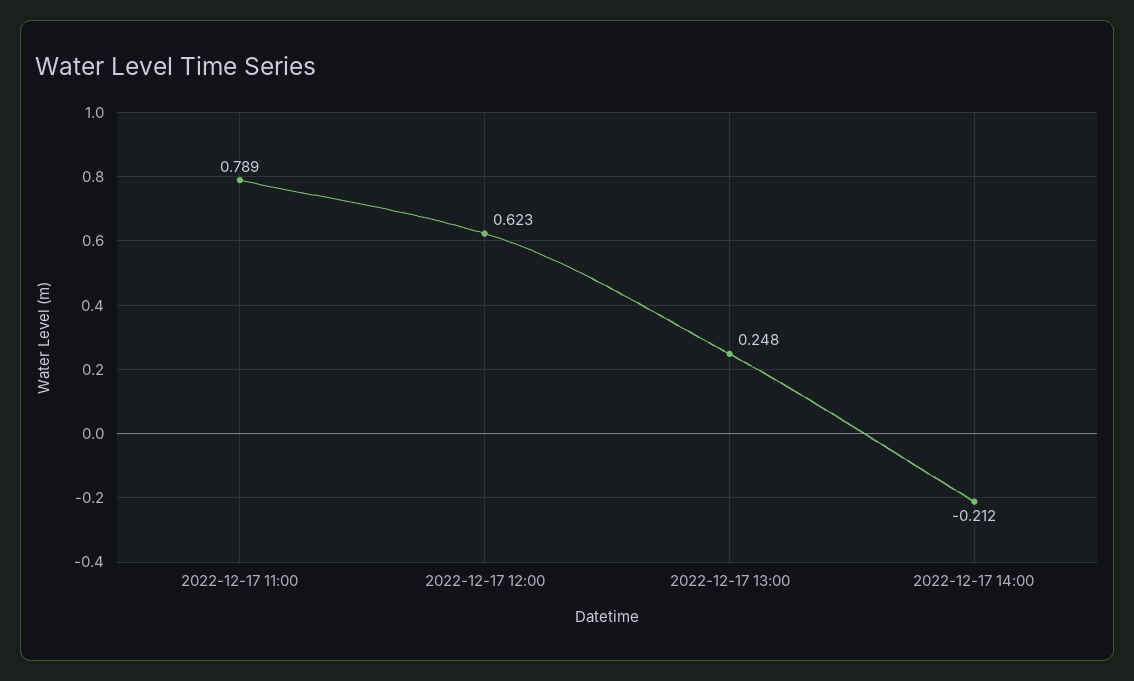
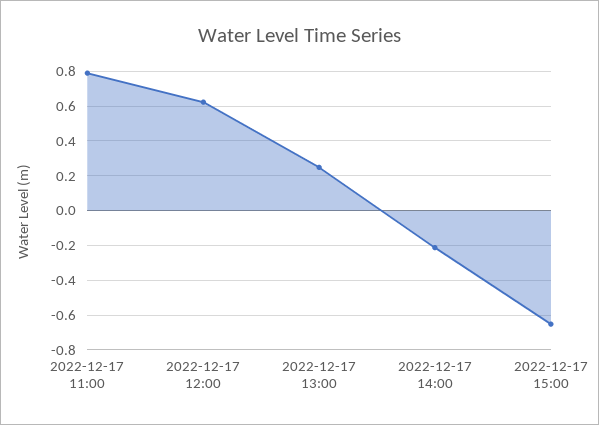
2022-12-17 15:00: none -> -0.65

